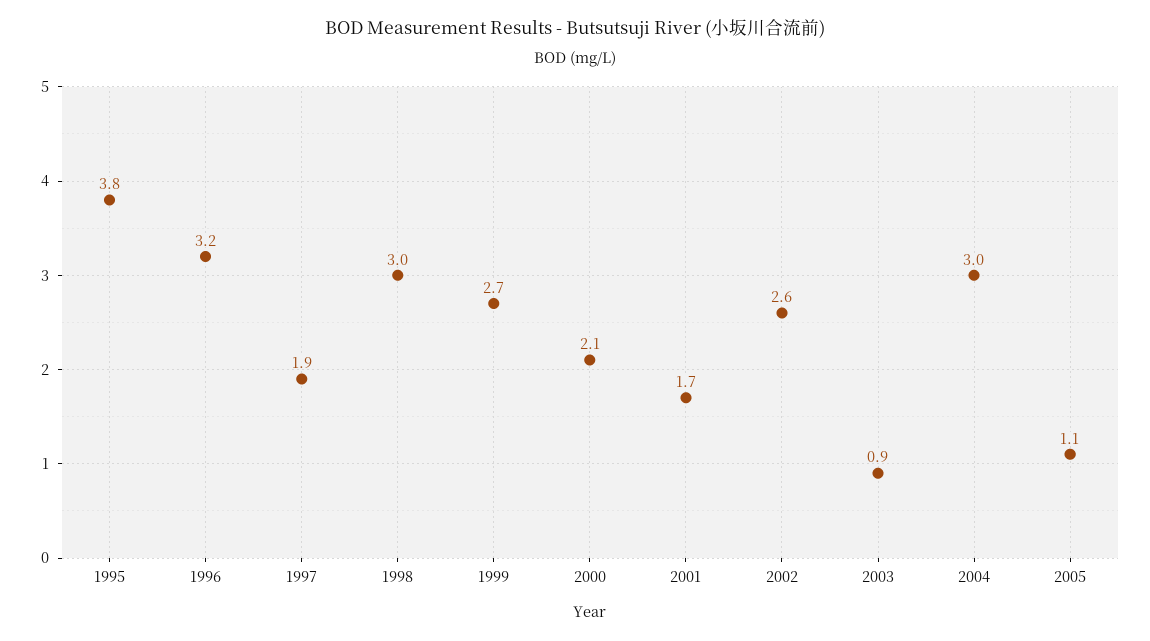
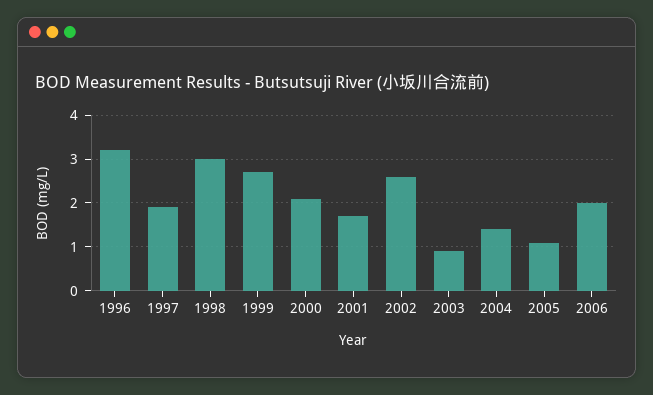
1995: 3.8 -> none
2004: 3 -> 1.5
2006: none -> 2

